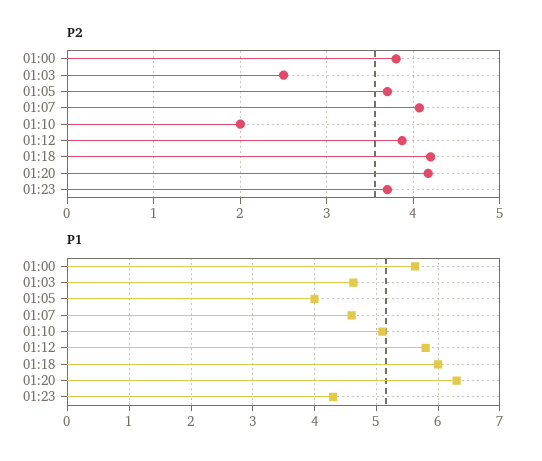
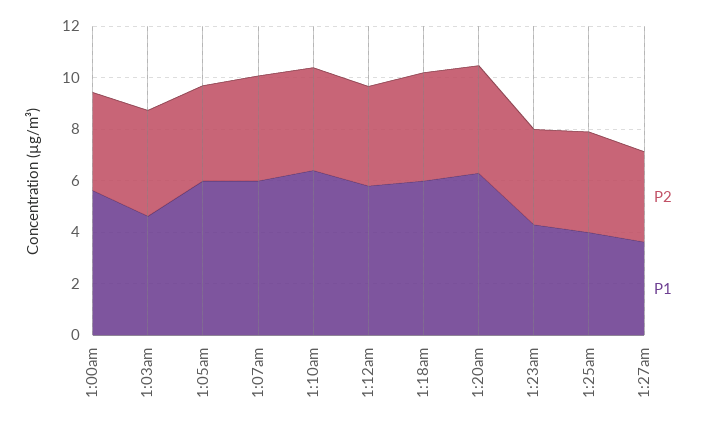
P2, 01:03: 2.5 -> 4
P2, 01:10: 2 -> 4
P1, 01:05: 4 -> 6
P1, 01:07: 4.6 -> 6
P1, 01:10: 5.1 -> 6.5
P2, 1:25am: none -> 4
P1, 1:25am: none -> 4
P2, 1:27am: none -> 3.5
P1, 1:27am: none -> 3.5

